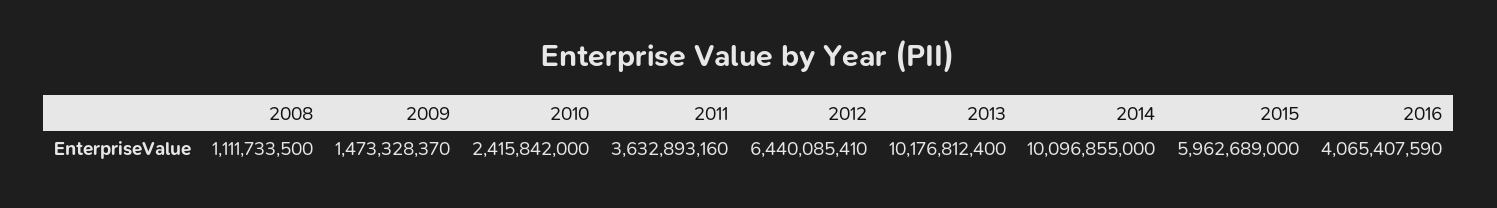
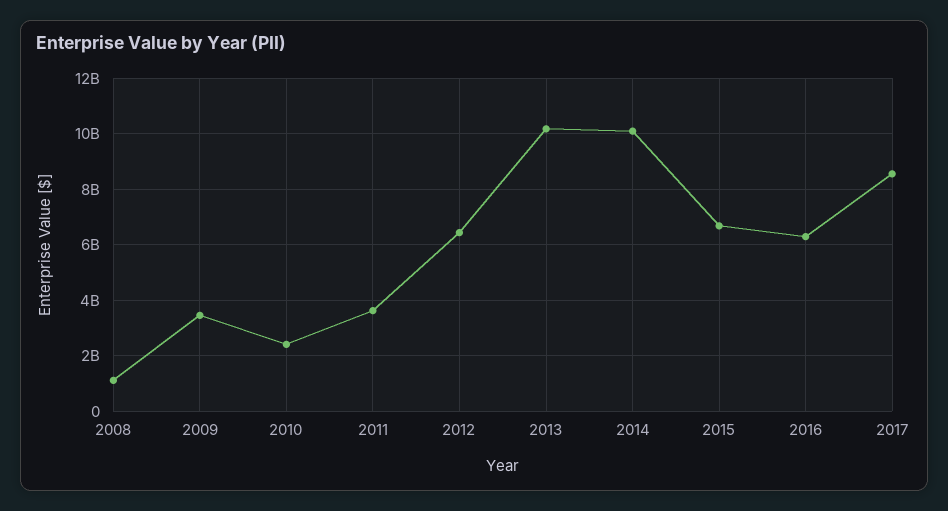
2009: 1473328370 -> 3500000000
2015: 5962689000 -> 6750000000
2016: 4065407590 -> 6250000000
2017: none -> 8500000000

